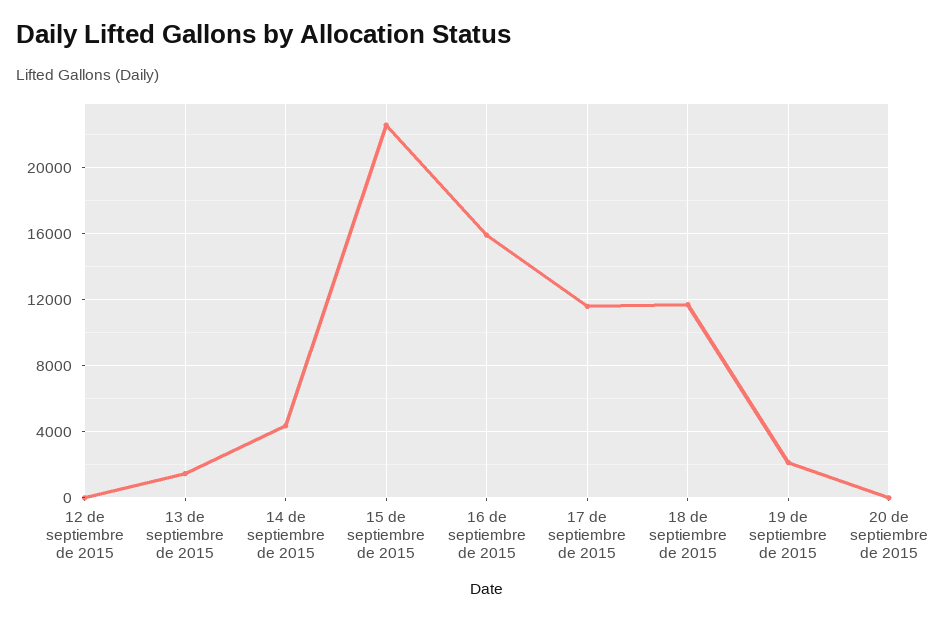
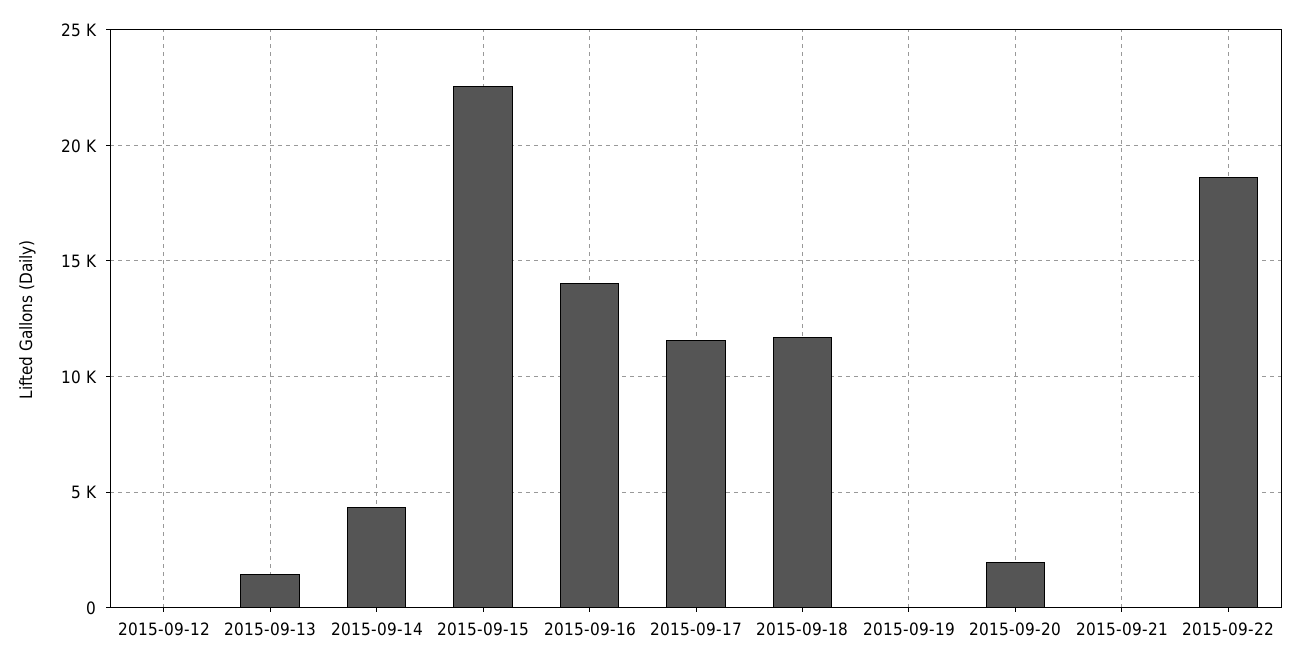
16 de septiembre de 2015: 16000 -> 14000
19 de septiembre de 2015: 2000 -> 0
20 de septiembre de 2015: 0 -> 2000
2015-09-21: none -> 0
2015-09-22: none -> 18500

